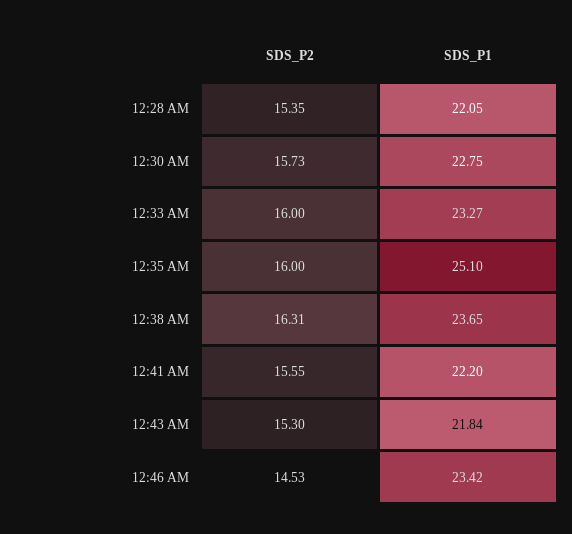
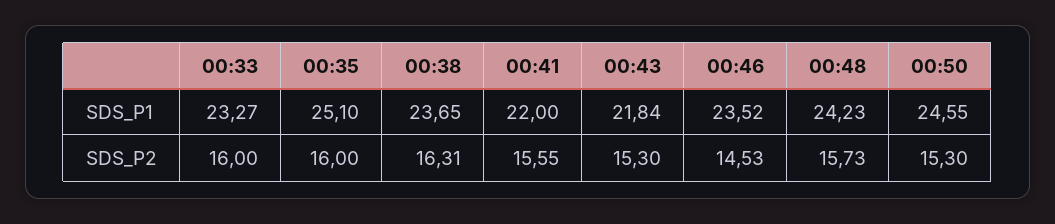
SDS_P2, 12:28 AM: 15.35 -> none
SDS_P1, 12:28 AM: 22.05 -> none
SDS_P2, 12:30 AM: 15.73 -> none
SDS_P1, 12:30 AM: 22.75 -> none
SDS_P1, 12:41 AM: 22.2 -> 22
SDS_P1, 12:46 AM: 23.42 -> 23.52
SDS_P1, 00:48: none -> 24.23
SDS_P1, 00:50: none -> 24.55
SDS_P2, 00:48: none -> 15.73
SDS_P2, 00:50: none -> 15.3

